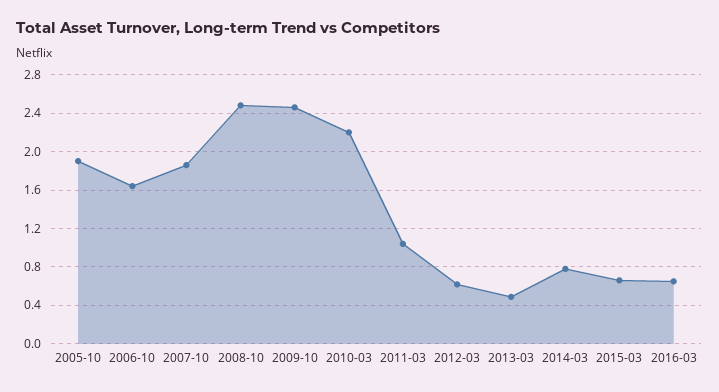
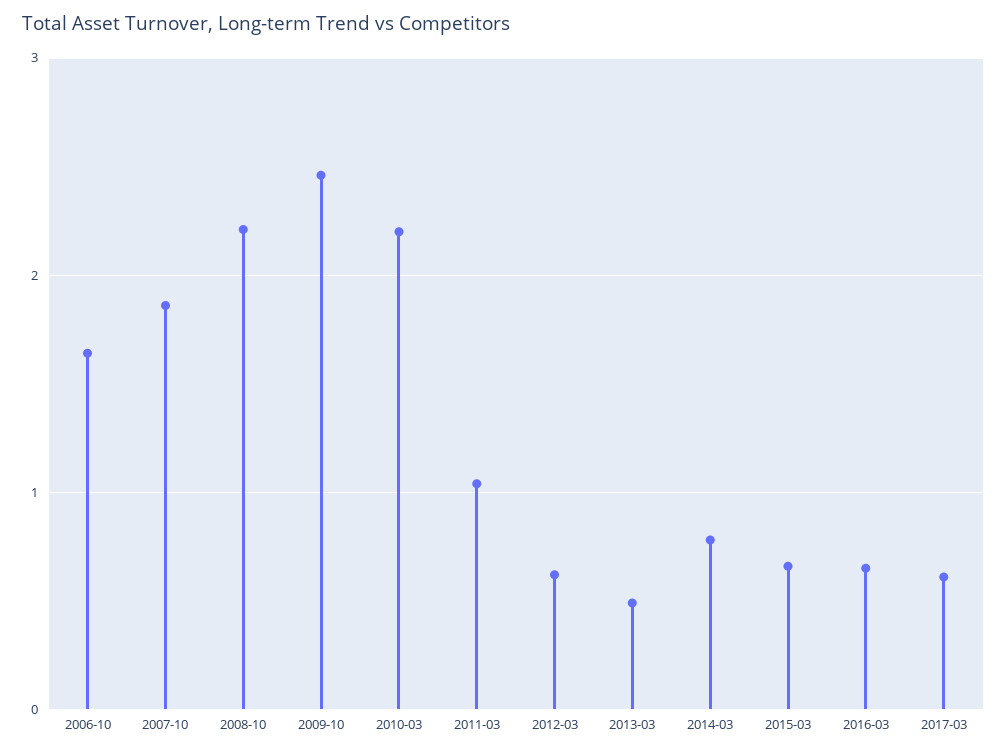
2005-10: 1.9 -> none
2008-10: 2.5 -> 2.2
2017-03: none -> 0.6

